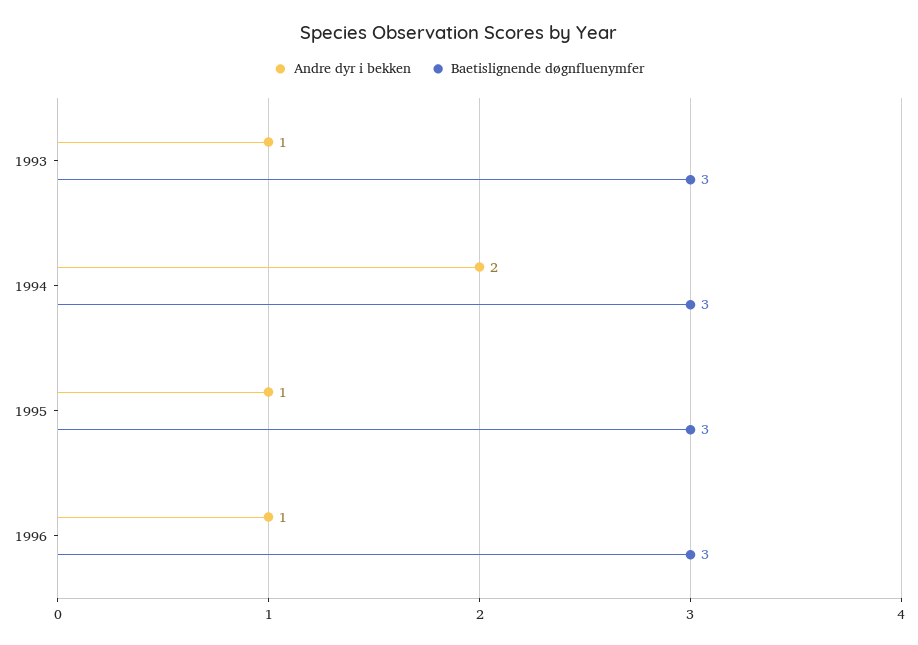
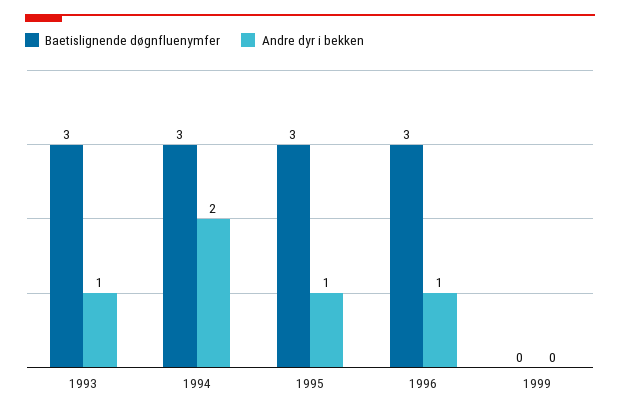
Baetislignende døgnfluenymfer, 1999: none -> 0
Andre dyr i bekken, 1999: none -> 0

